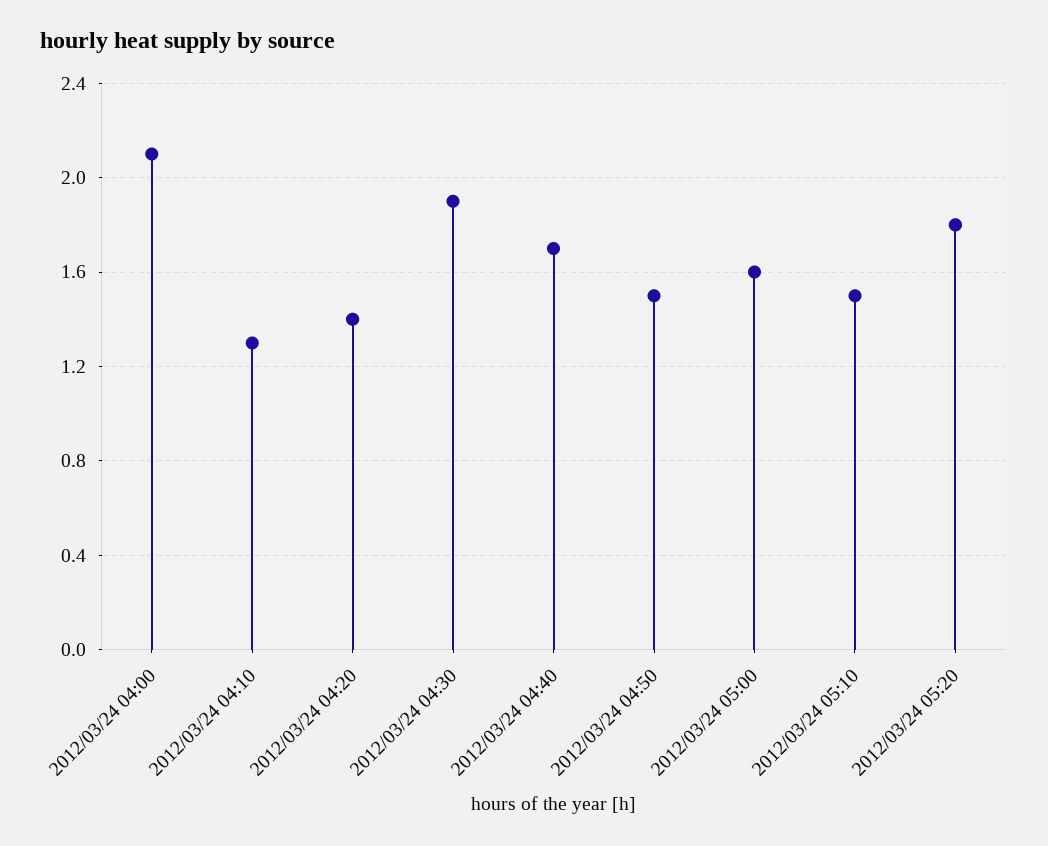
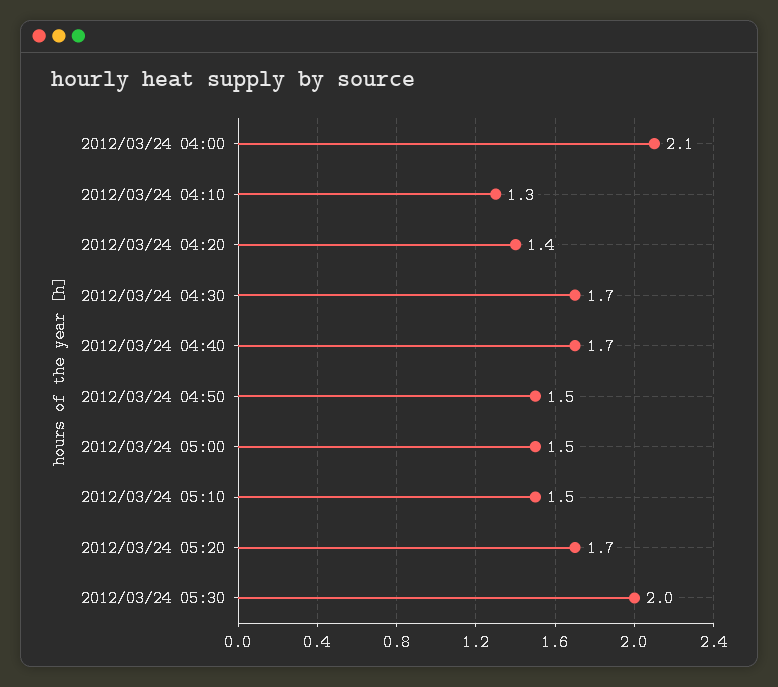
2012/03/24 04:30: 1.9 -> 1.7
2012/03/24 05:00: 1.6 -> 1.5
2012/03/24 05:20: 1.8 -> 1.7
2012/03/24 05:30: none -> 2

